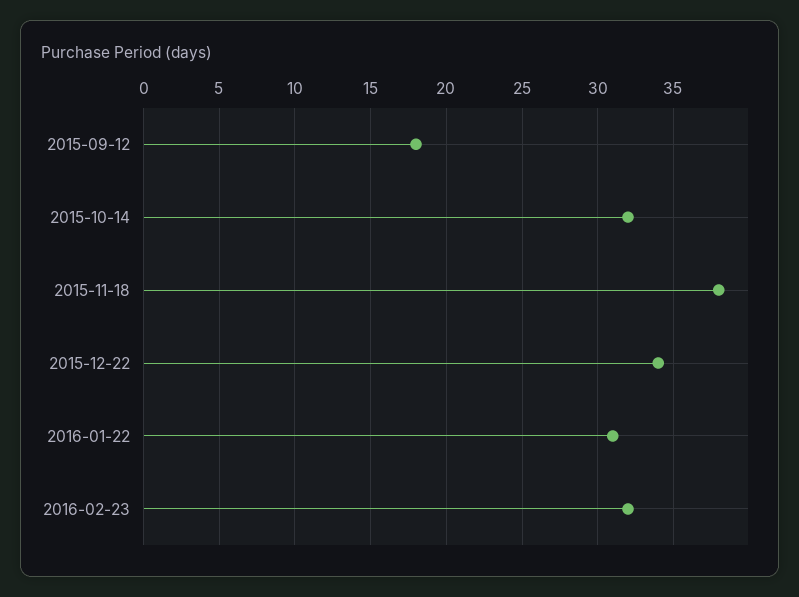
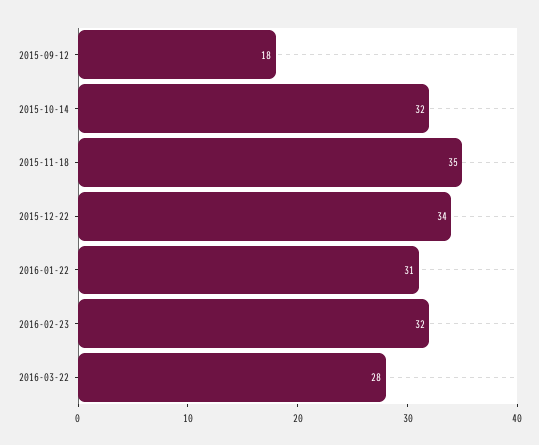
2015-11-18: 38 -> 35
2016-03-22: none -> 28

